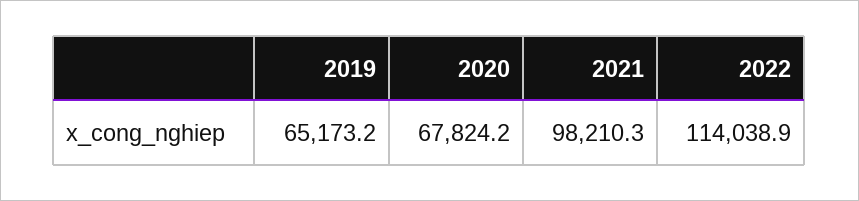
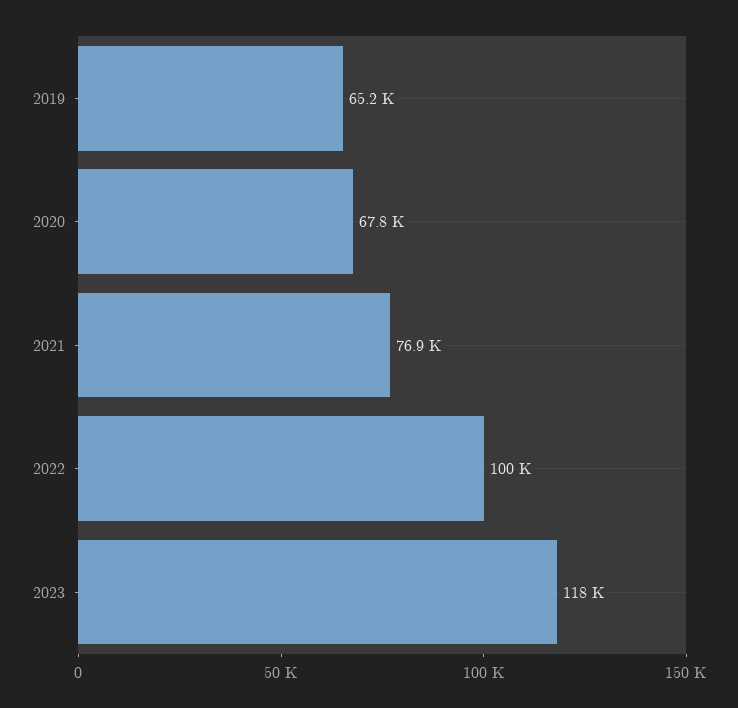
2021: 98210.3 -> 76900
2022: 114038.9 -> 100000
2023: none -> 118000

